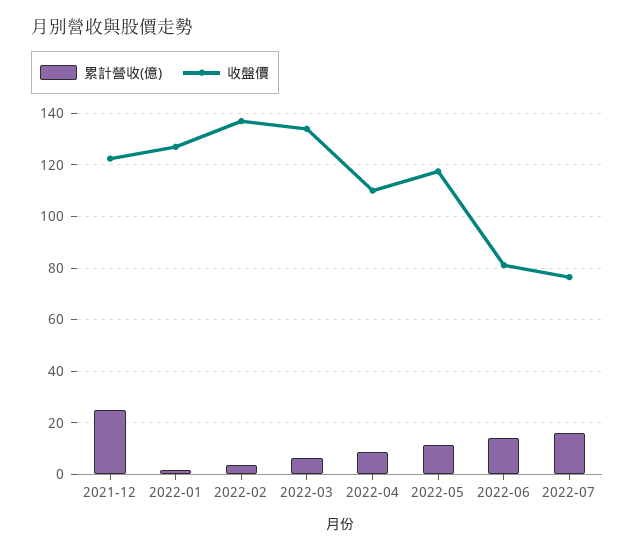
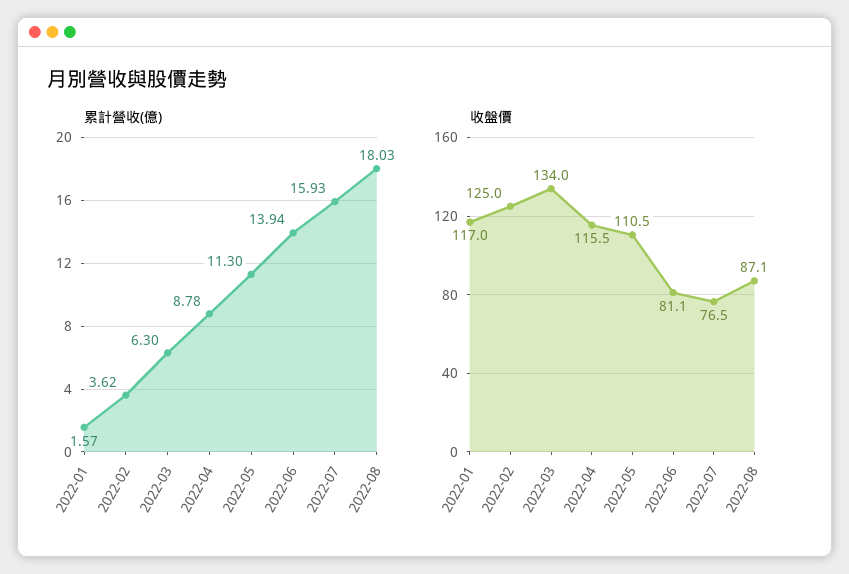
累計營收(億), 2021-12: 25 -> none
收盤價, 2021-12: 122.5 -> none
收盤價, 2022-01: 127.5 -> 117
收盤價, 2022-02: 137.5 -> 125
收盤價, 2022-04: 110 -> 115.5
收盤價, 2022-05: 117.5 -> 110.5
累計營收(億), 2022-08: none -> 18.03
收盤價, 2022-08: none -> 87.1

